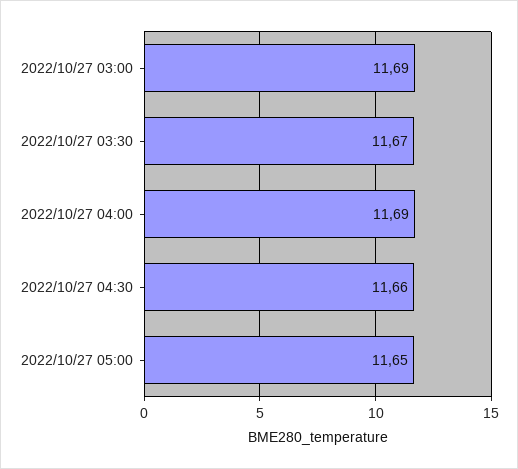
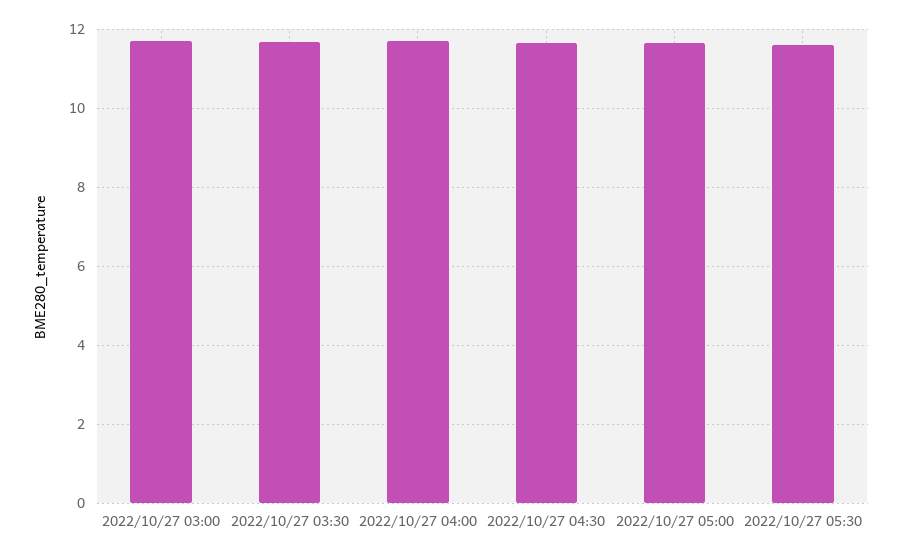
2022/10/27 05:30: none -> 11.6

